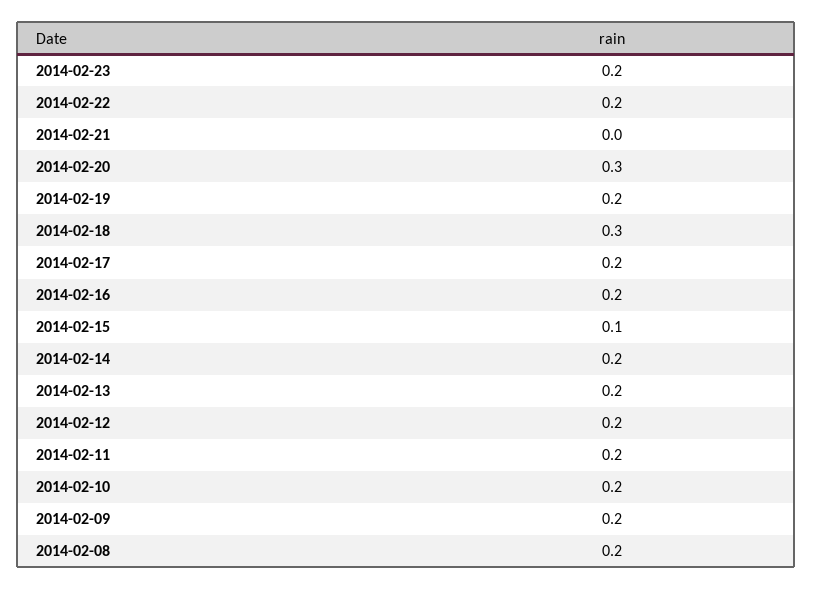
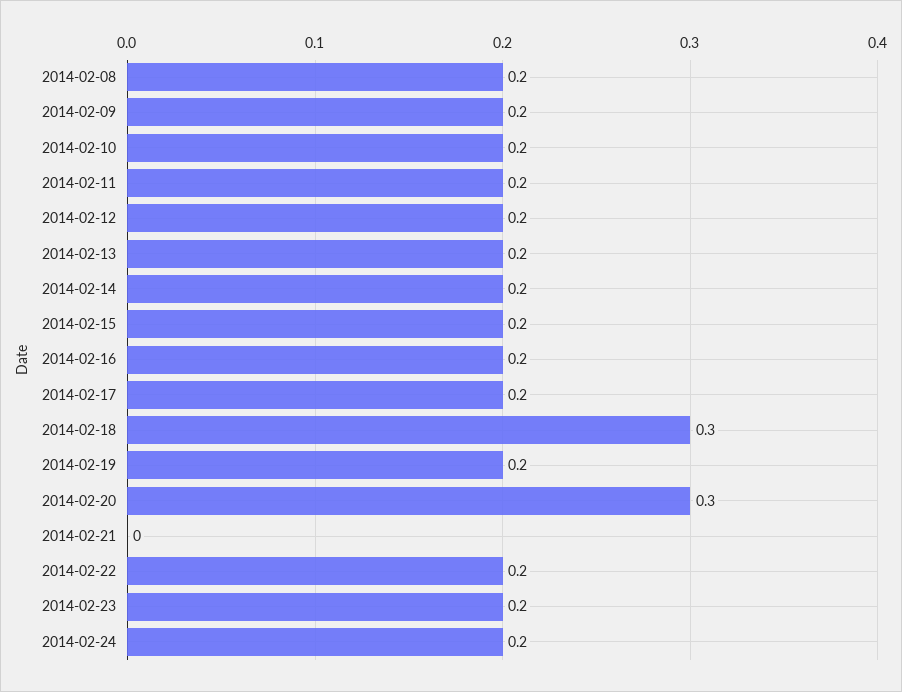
2014-02-15: 0.1 -> 0.2
2014-02-24: none -> 0.2

